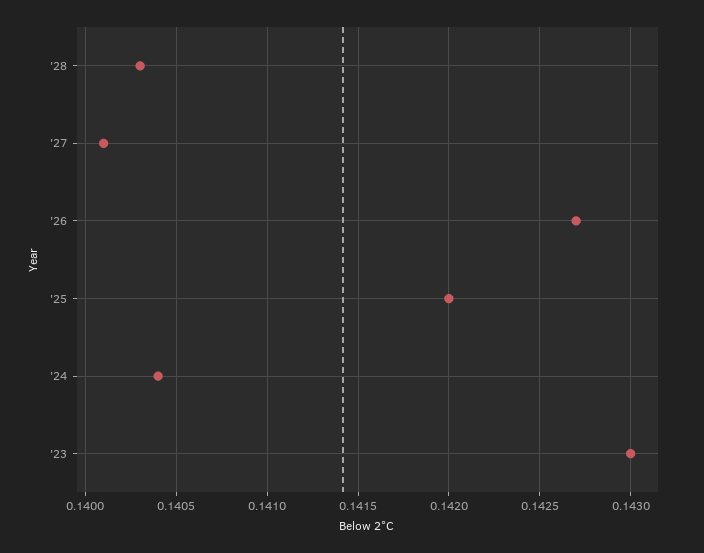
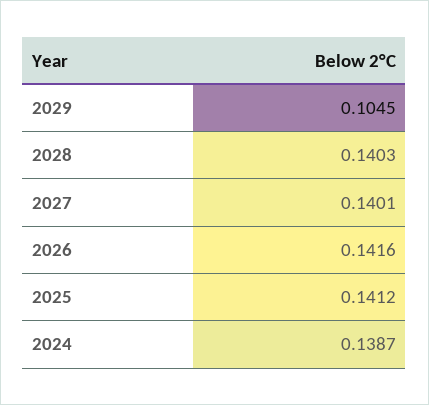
'26: 0.1427 -> 0.1416
'25: 0.142 -> 0.1412
'24: 0.1404 -> 0.1387
'23: 0.143 -> none
2029: none -> 0.1045

